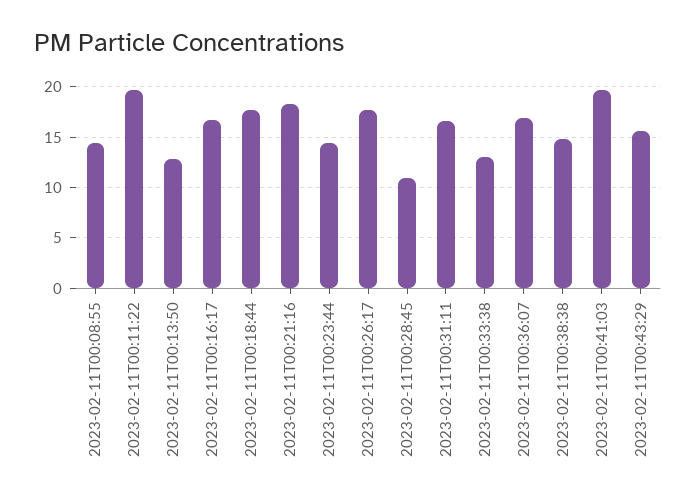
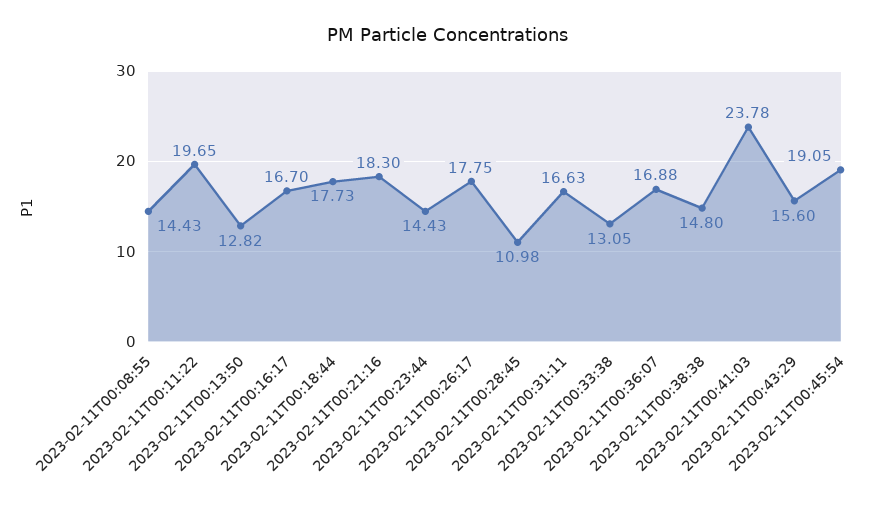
2023-02-11T00:41:03: 20 -> 23.78
2023-02-11T00:45:54: none -> 19.05

